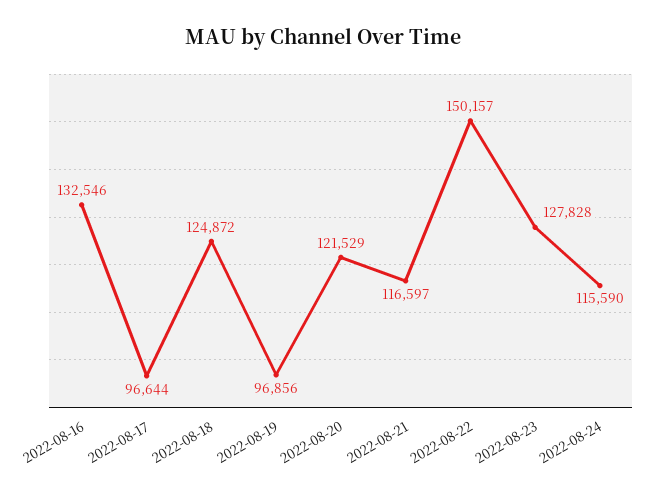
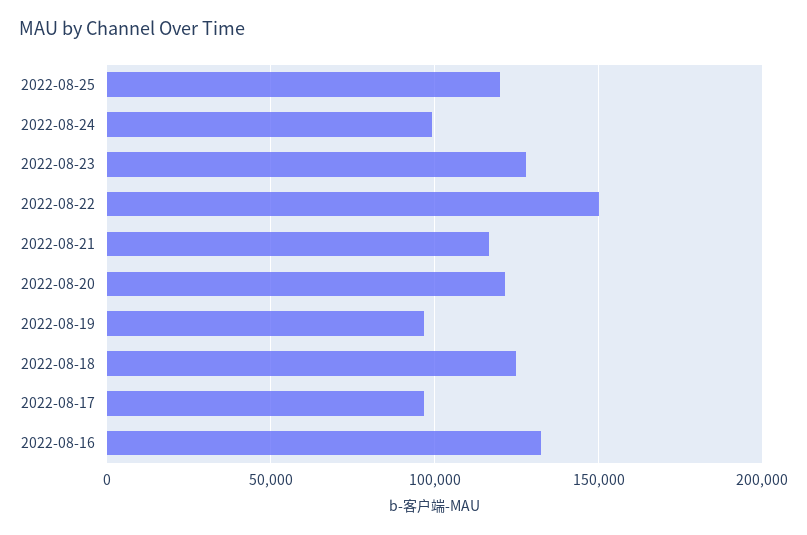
2022-08-24: 115590 -> 100000
2022-08-25: none -> 120000

